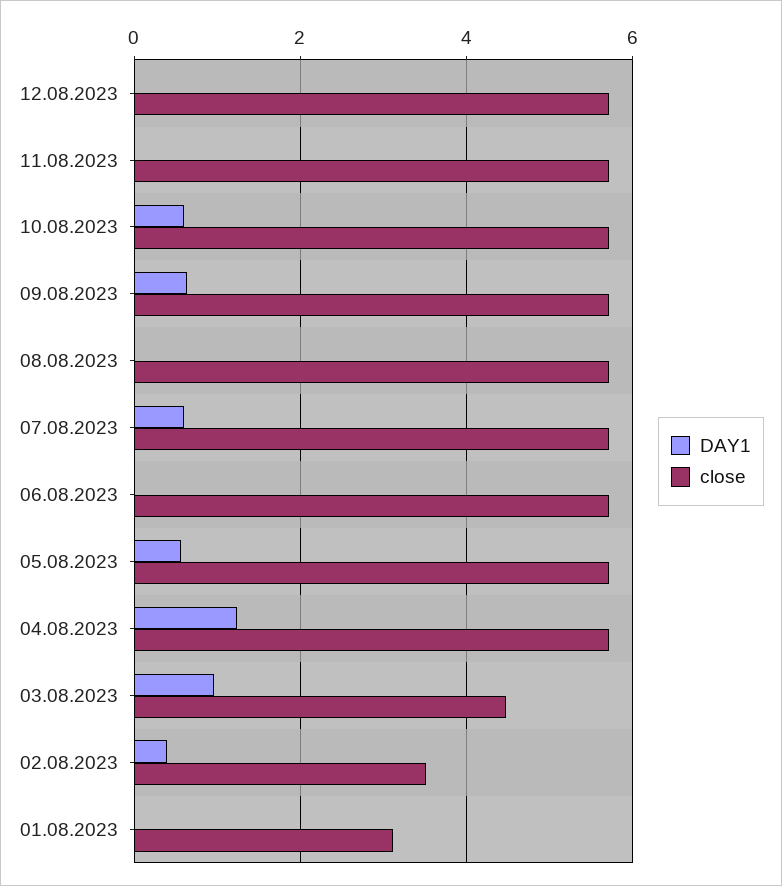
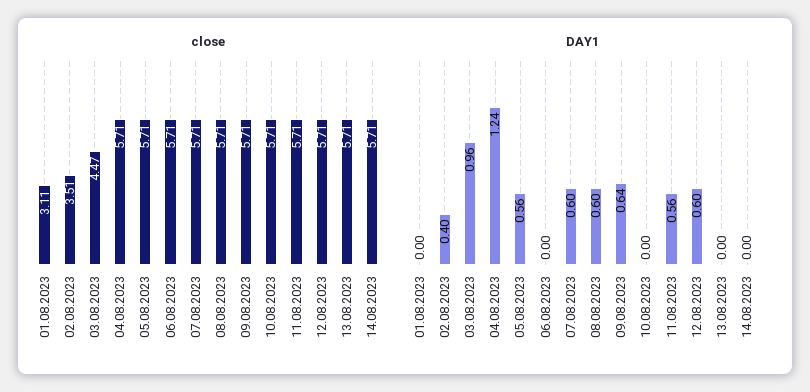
DAY1, 12.08.2023: 0 -> 0.6
DAY1, 11.08.2023: 0 -> 0.56
DAY1, 10.08.2023: 0.6 -> 0
DAY1, 08.08.2023: 0 -> 0.6
close, 13.08.2023: none -> 5.71
close, 14.08.2023: none -> 5.71
DAY1, 13.08.2023: none -> 0
DAY1, 14.08.2023: none -> 0

